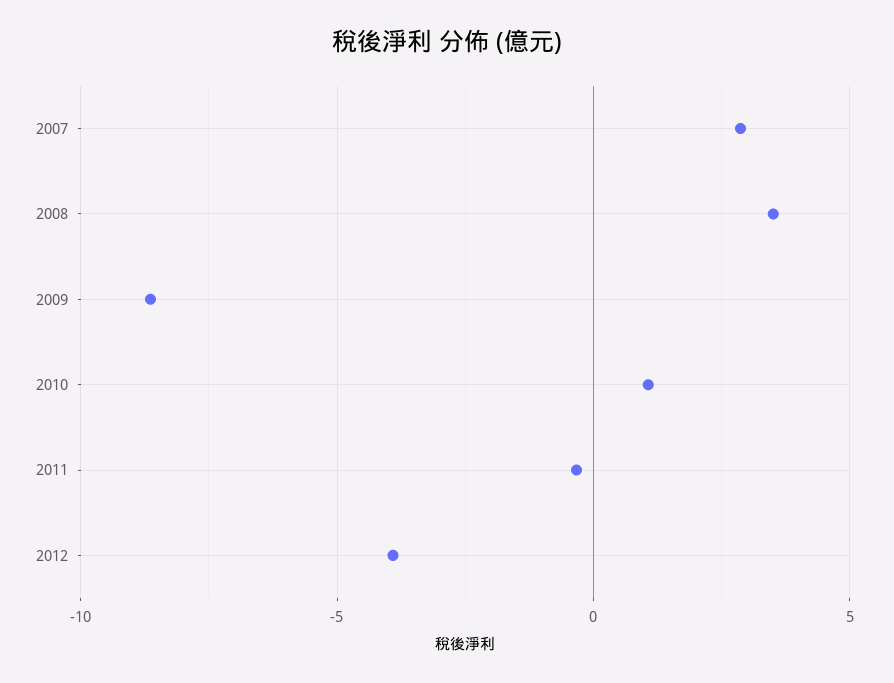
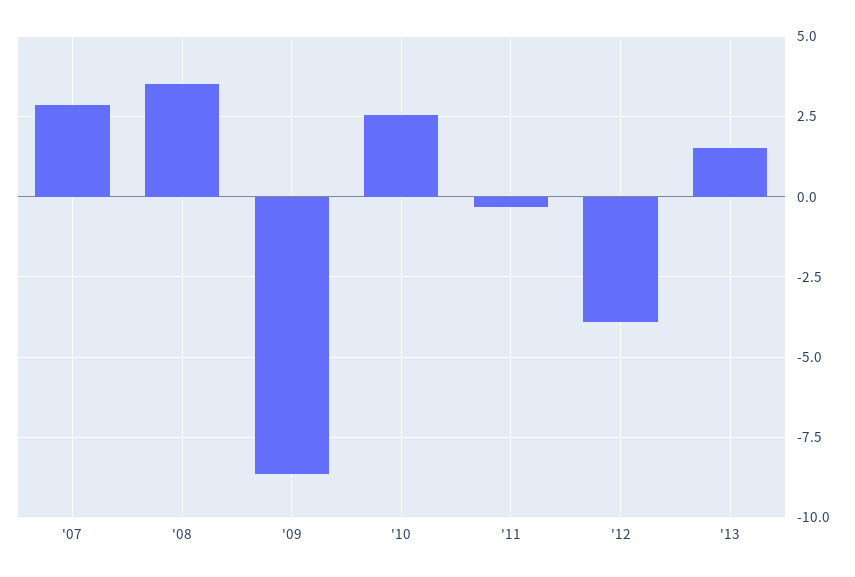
2010: 1 -> 2.5
'13: none -> 1.5

